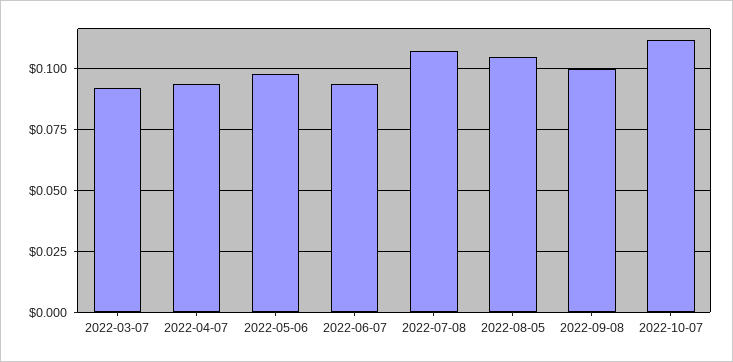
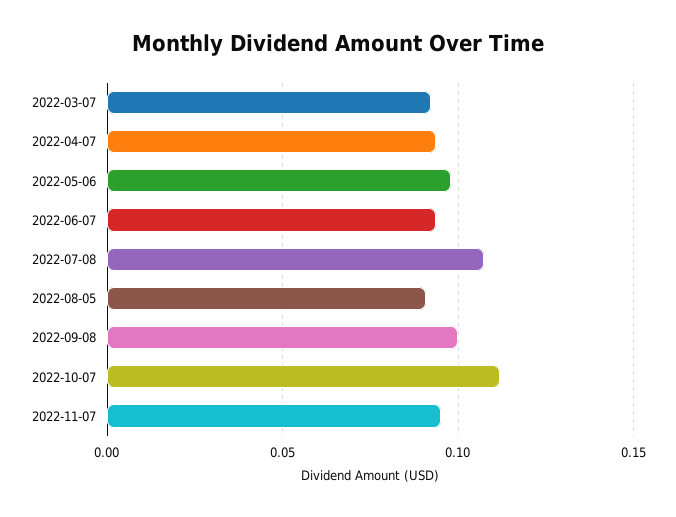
2022-08-05: 0.105 -> 0.09
2022-11-07: none -> 0.095

